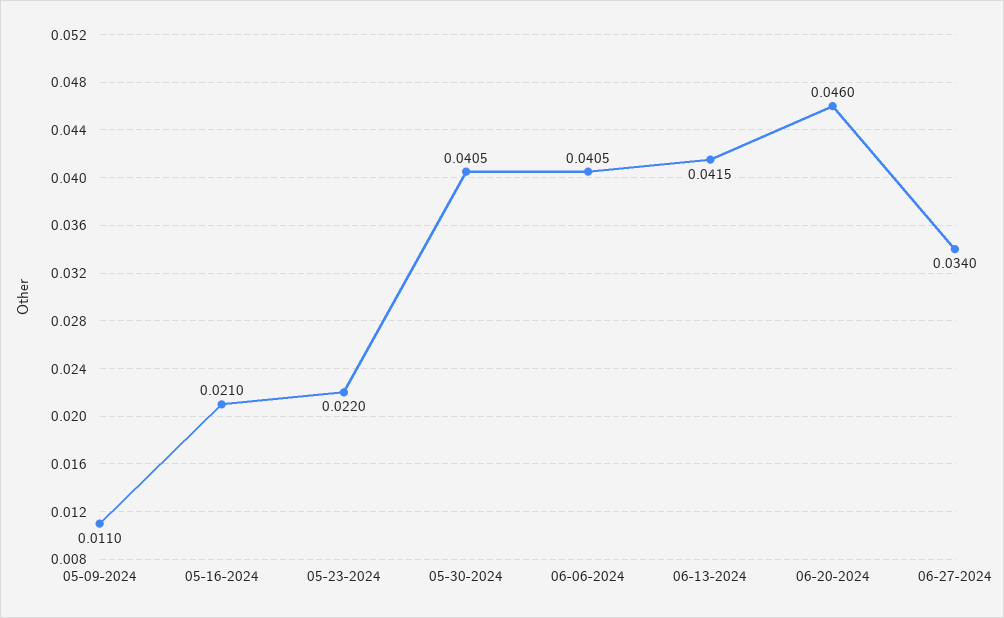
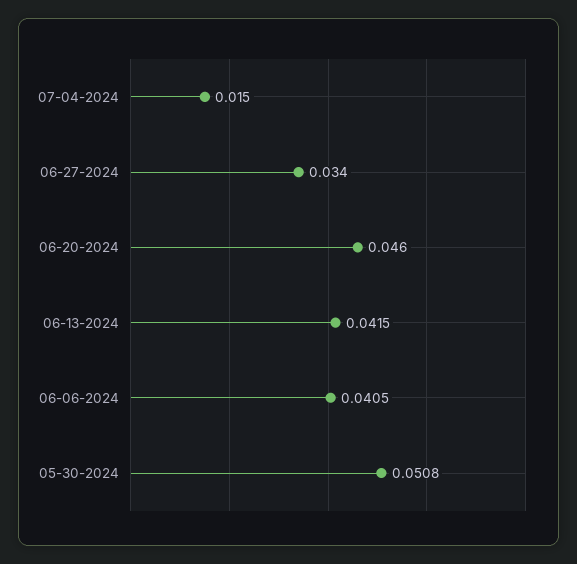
05-09-2024: 0.011 -> none
05-16-2024: 0.021 -> none
05-23-2024: 0.022 -> none
05-30-2024: 0.0405 -> 0.0508
07-04-2024: none -> 0.015

